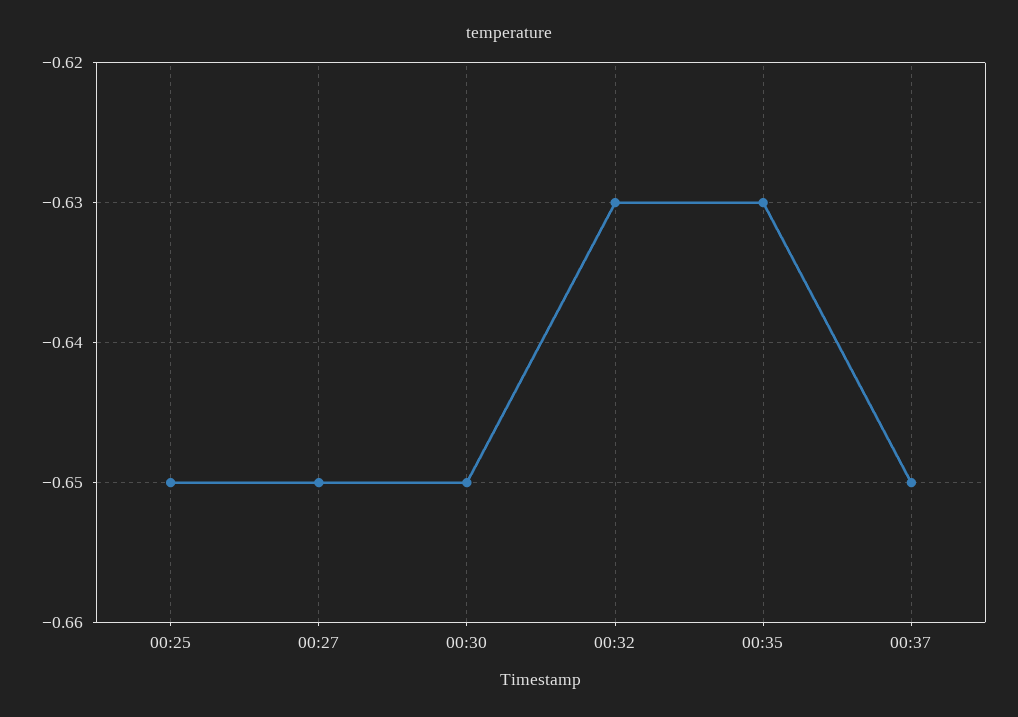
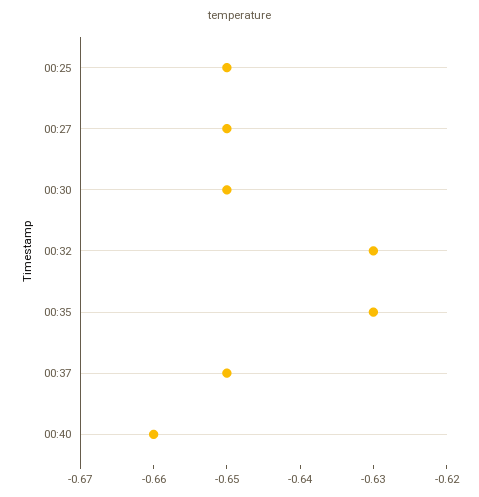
00:40: none -> -0.66

